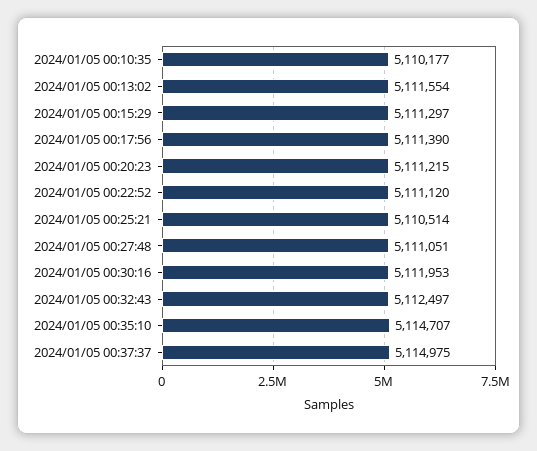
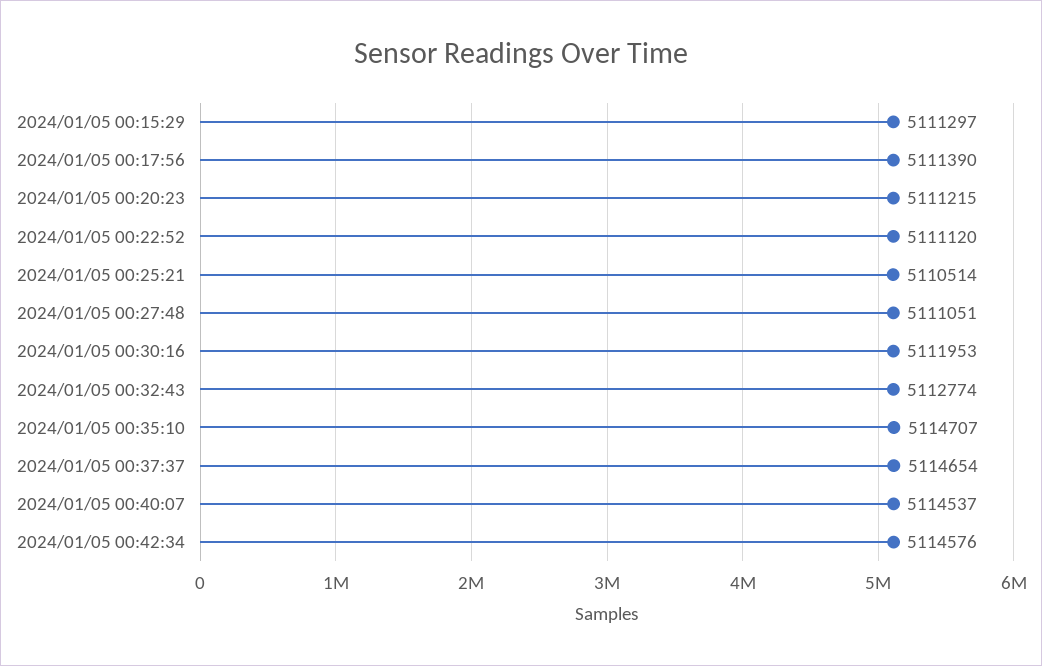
2024/01/05 00:10:35: 5110177 -> none
2024/01/05 00:13:02: 5111554 -> none
2024/01/05 00:32:43: 5112497 -> 5112774
2024/01/05 00:37:37: 5114975 -> 5114654
2024/01/05 00:40:07: none -> 5114537
2024/01/05 00:42:34: none -> 5114576

